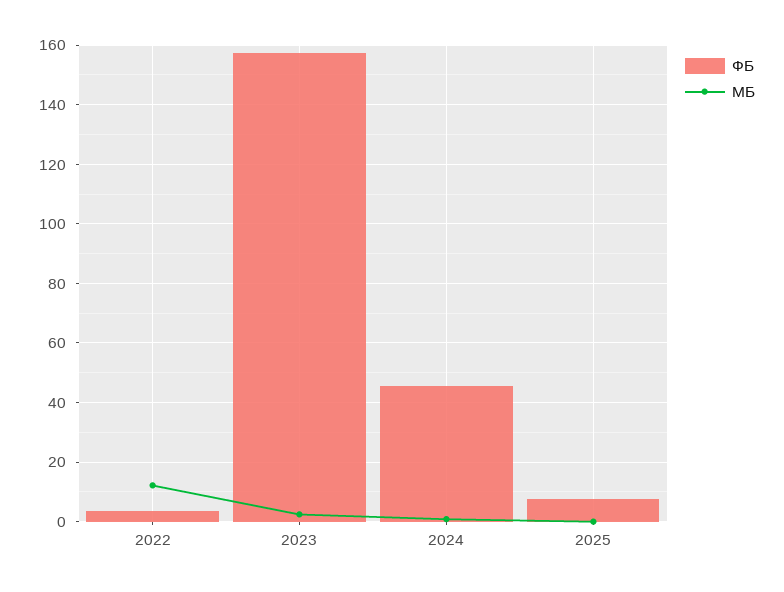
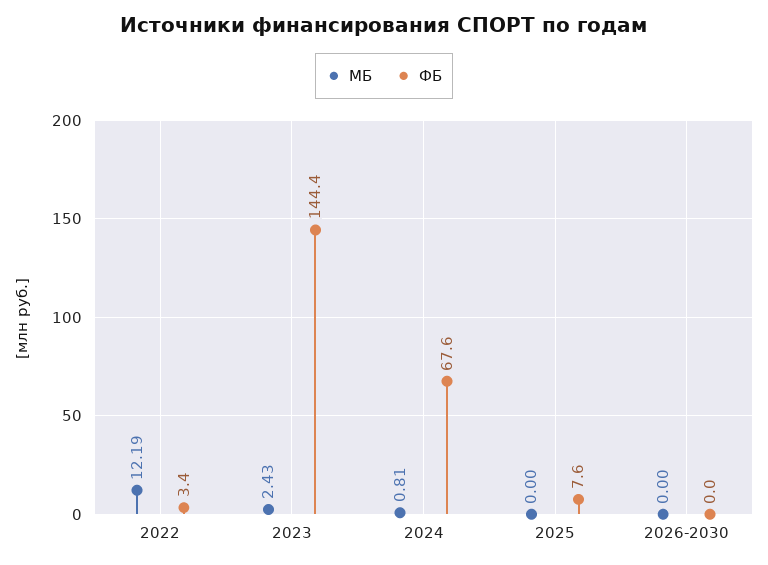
ФБ, 2023: 157.5 -> 144.4
ФБ, 2024: 45 -> 67.6
МБ, 2026-2030: none -> 0
ФБ, 2026-2030: none -> 0

